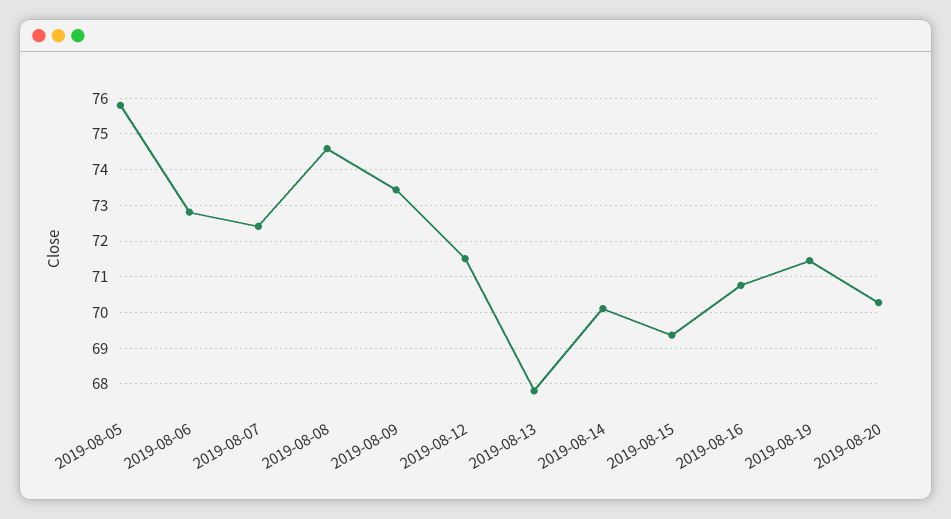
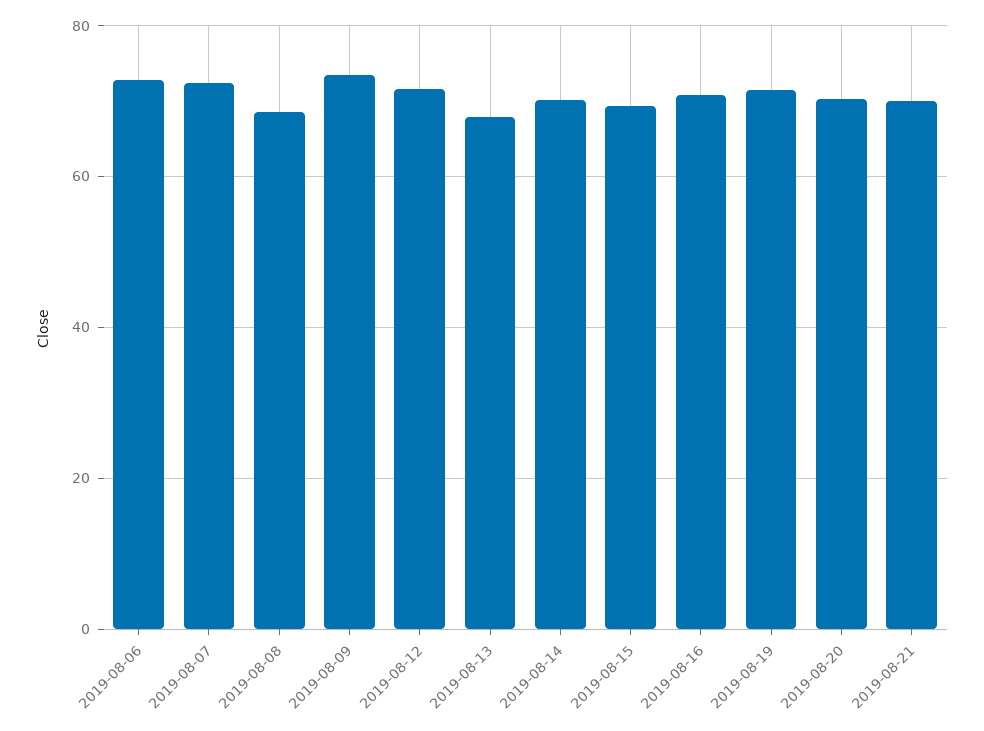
2019-08-05: 75.8 -> none
2019-08-08: 74.6 -> 68
2019-08-21: none -> 70

